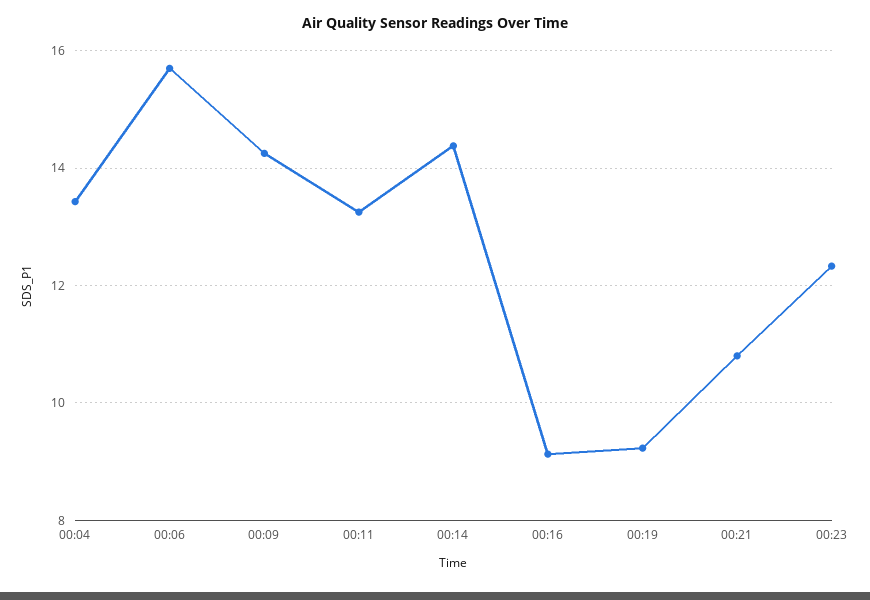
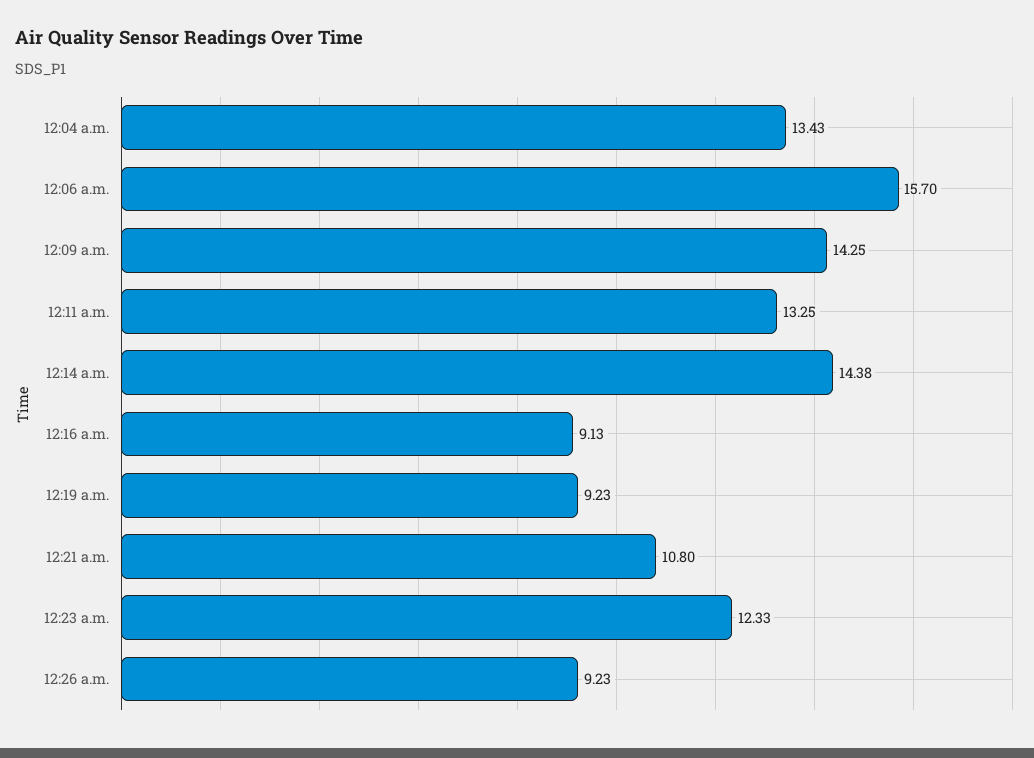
12:26 a.m.: none -> 9.23

